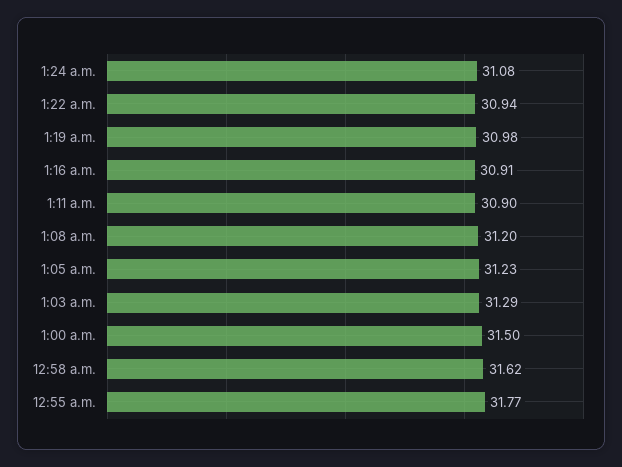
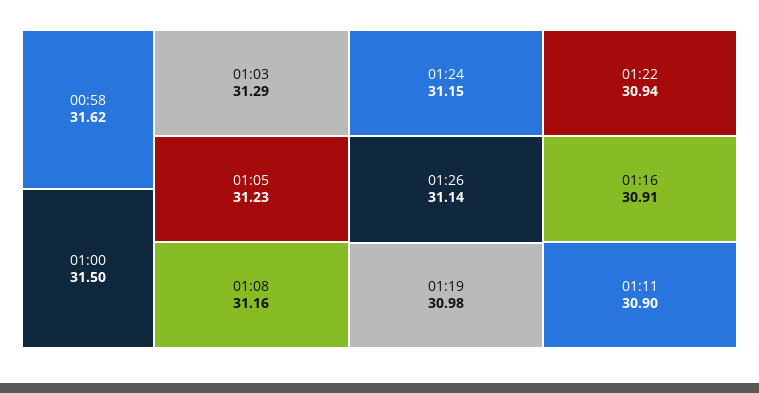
1:24 a.m.: 31.08 -> 31.15
1:08 a.m.: 31.2 -> 31.16
12:55 a.m.: 31.77 -> none
01:26: none -> 31.14

